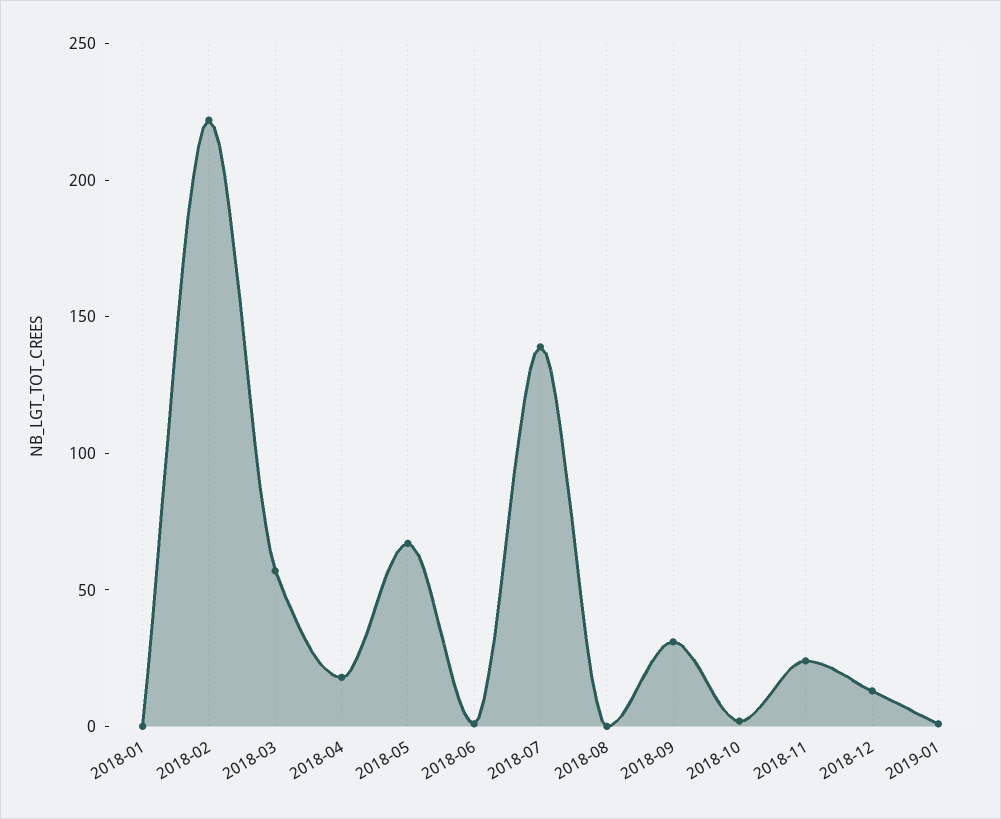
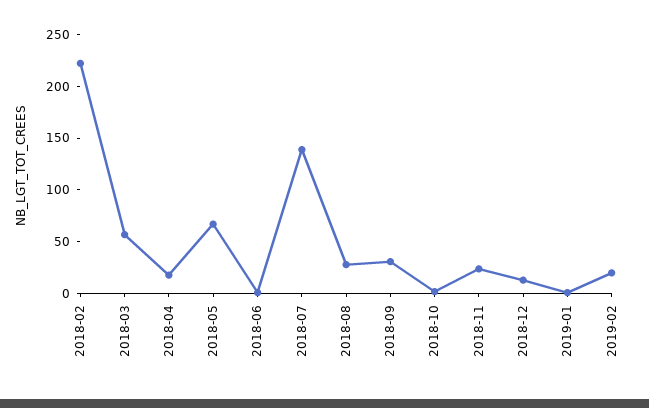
2018-01: 0 -> none
2018-08: 0 -> 30
2019-02: none -> 20

